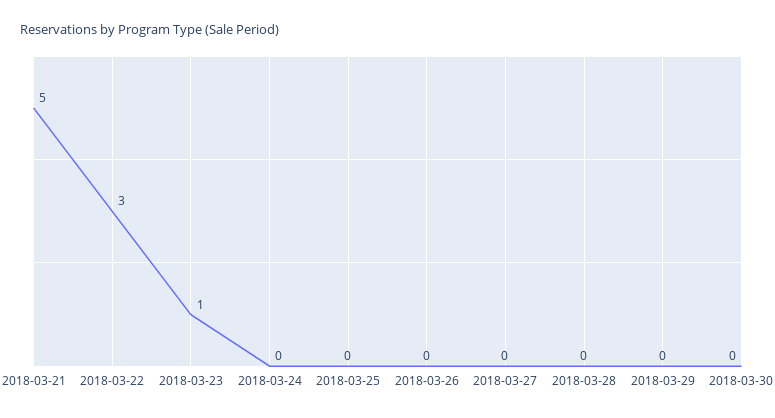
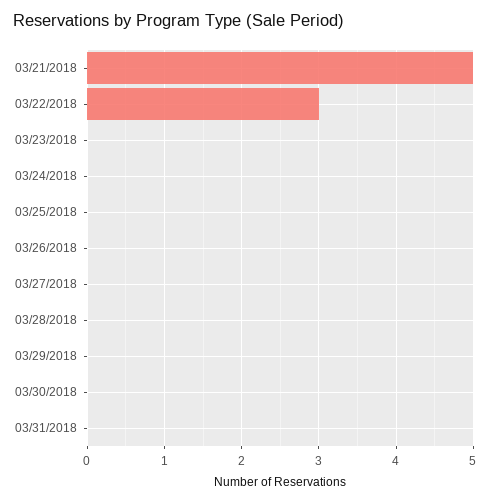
2018-03-23: 1 -> 0
03/31/2018: none -> 0

